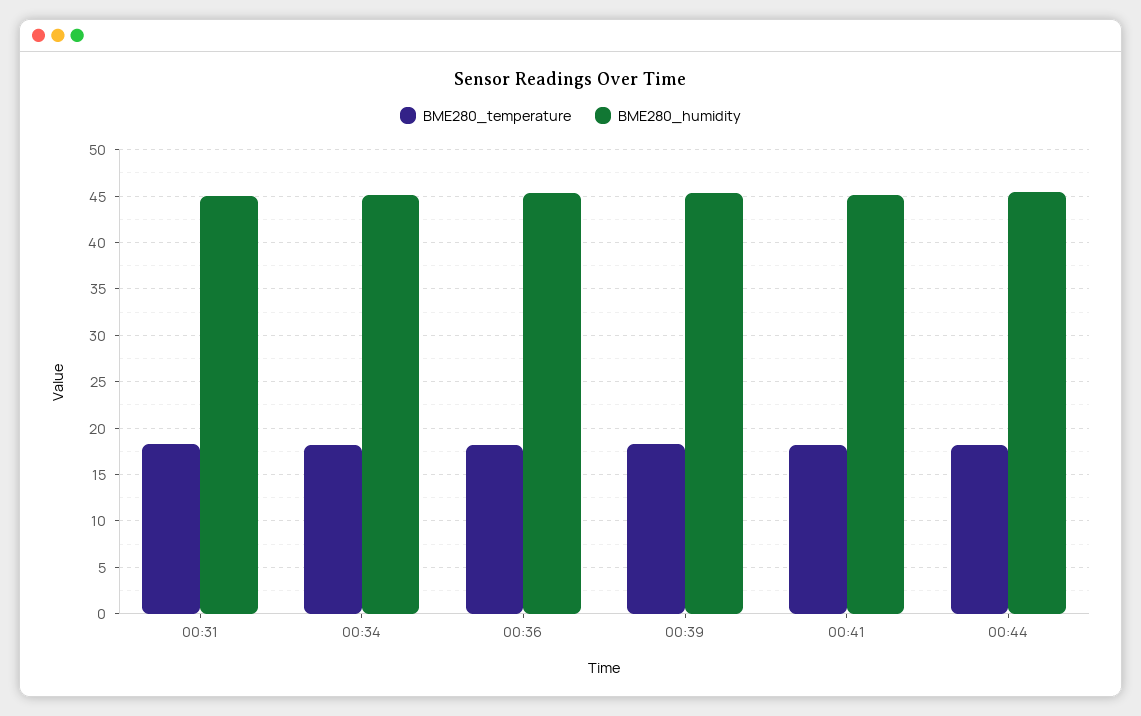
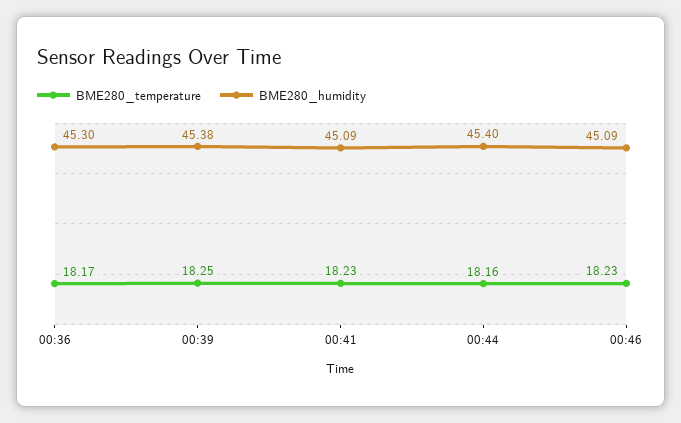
BME280_temperature, 00:31: 18 -> none
BME280_humidity, 00:31: 45 -> none
BME280_temperature, 00:34: 18 -> none
BME280_humidity, 00:34: 45 -> none
BME280_temperature, 00:46: none -> 18.23
BME280_humidity, 00:46: none -> 45.09

